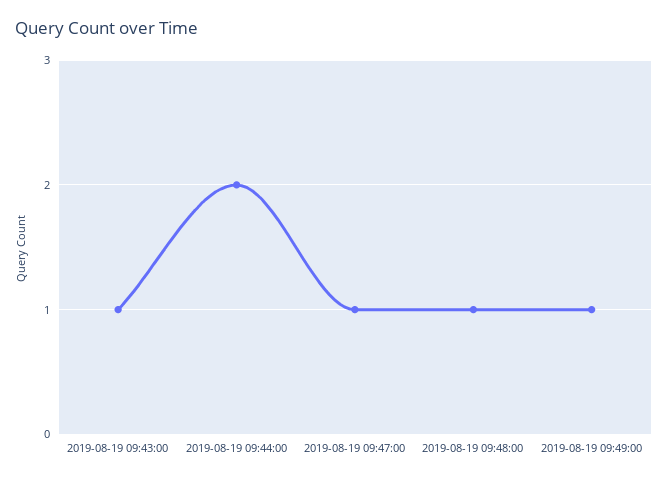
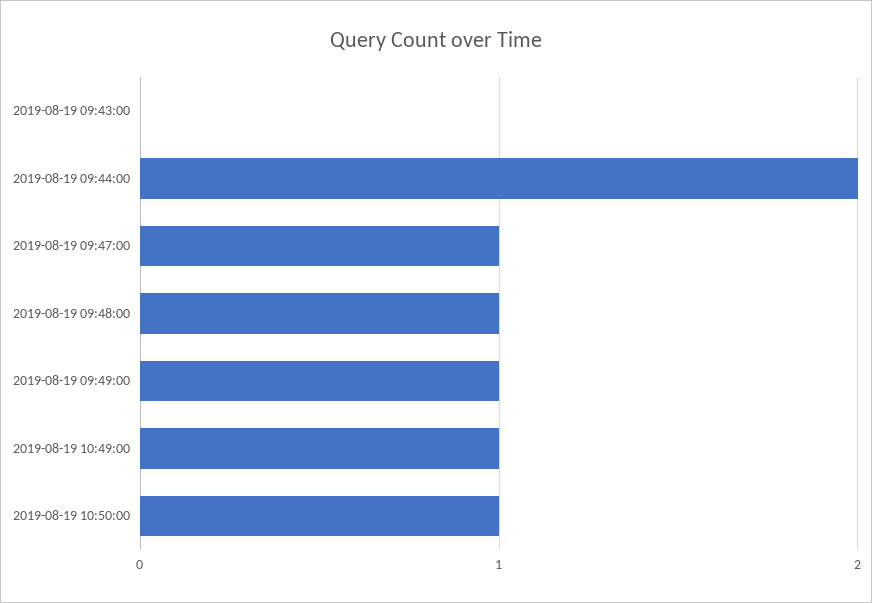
2019-08-19 09:43:00: 1 -> 0
2019-08-19 10:49:00: none -> 1
2019-08-19 10:50:00: none -> 1

